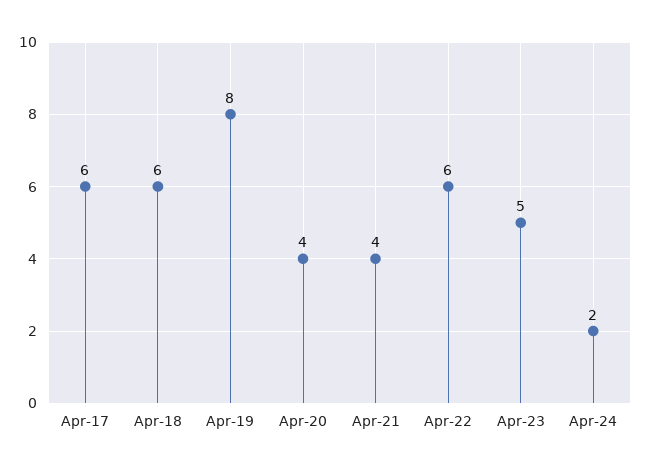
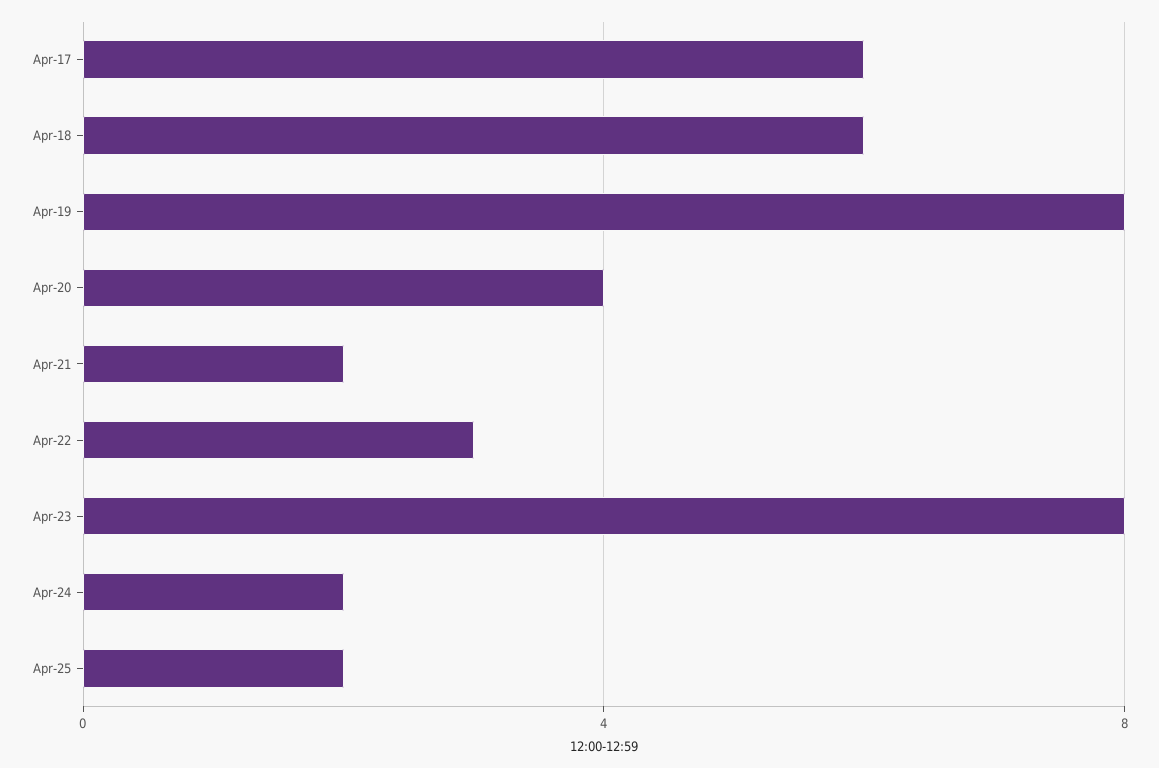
Apr-21: 4 -> 2
Apr-22: 6 -> 3
Apr-23: 5 -> 8
Apr-25: none -> 2

